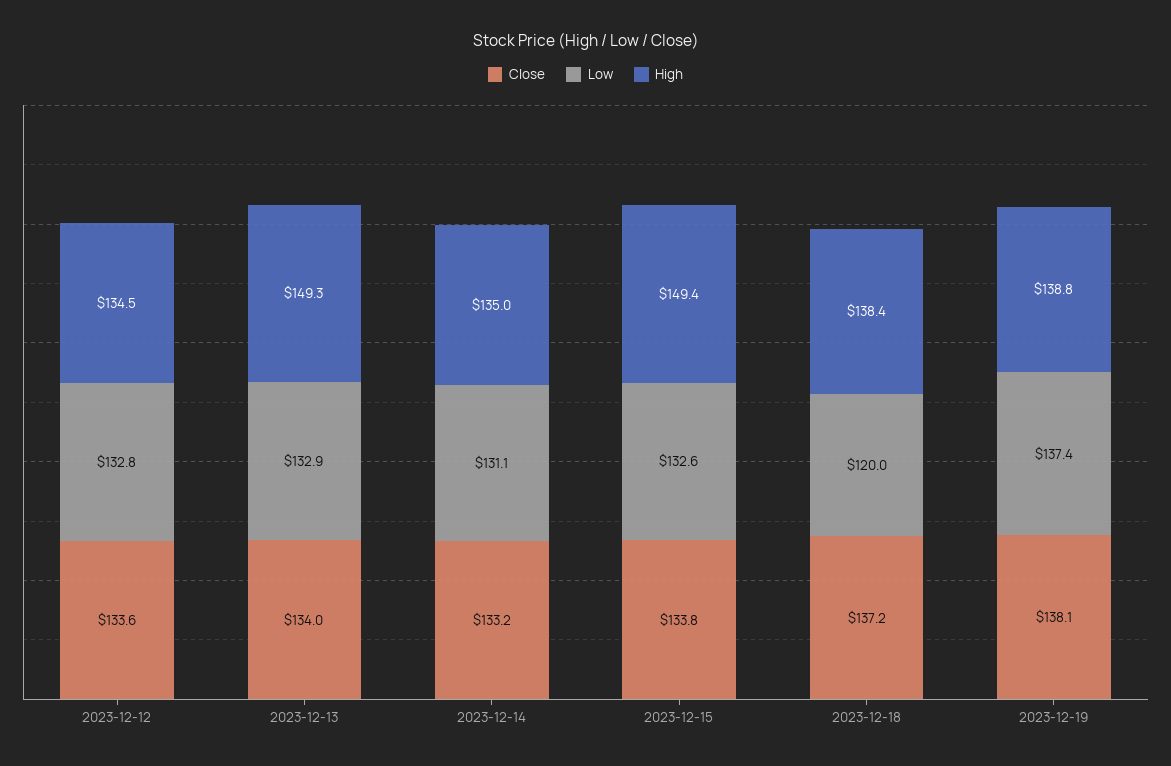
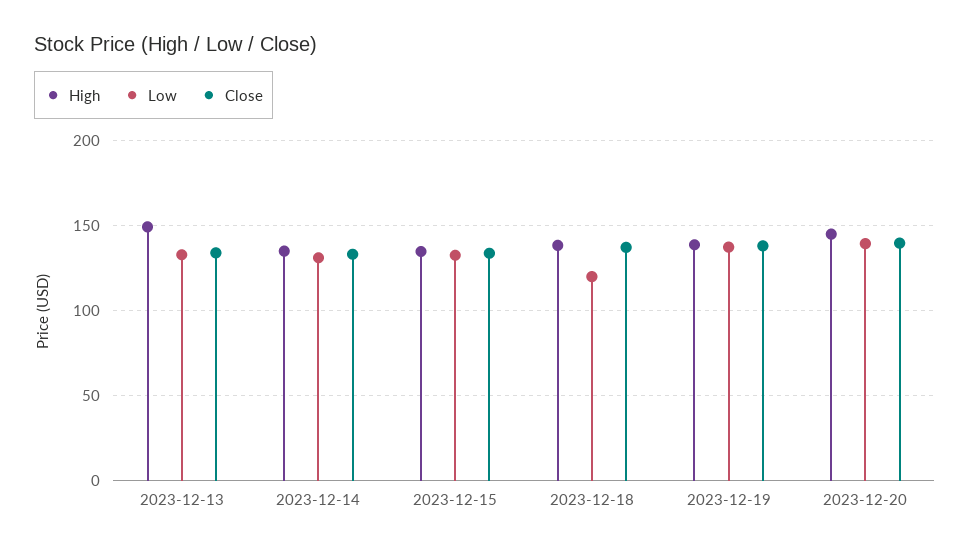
Close, 2023-12-12: 133.6 -> none
Low, 2023-12-12: 132.8 -> none
High, 2023-12-12: 134.5 -> none
High, 2023-12-15: 149.4 -> 135
High, 2023-12-20: none -> 145
Low, 2023-12-20: none -> 140
Close, 2023-12-20: none -> 140

